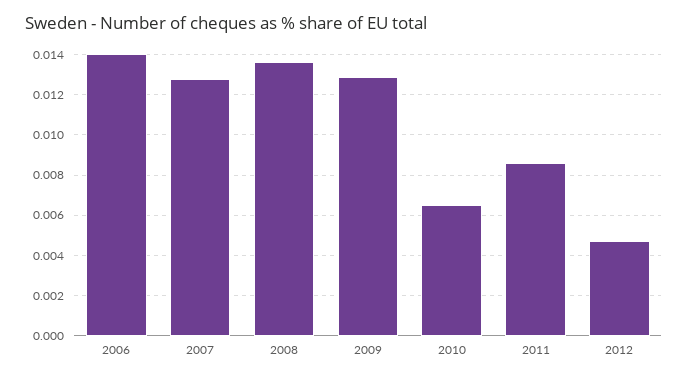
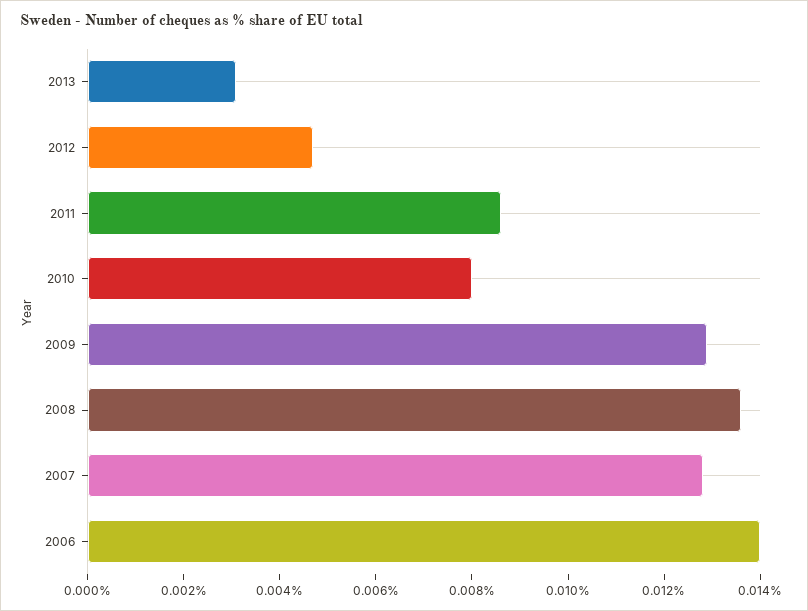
2010: 0.0065 -> 0.008
2013: none -> 0.003

